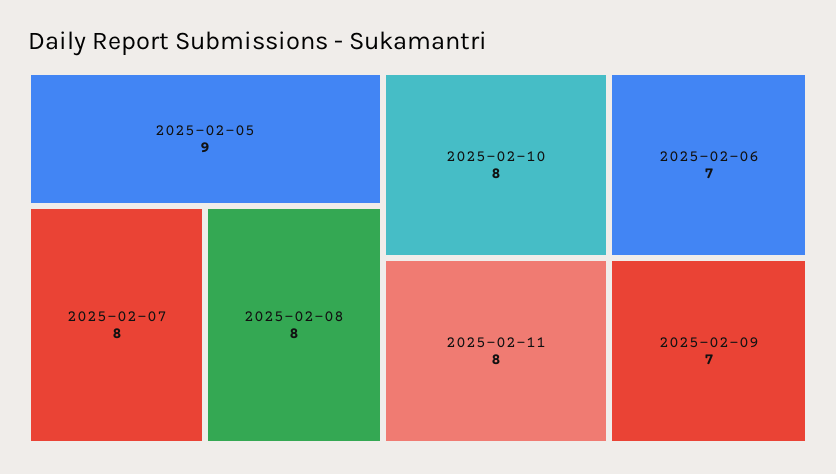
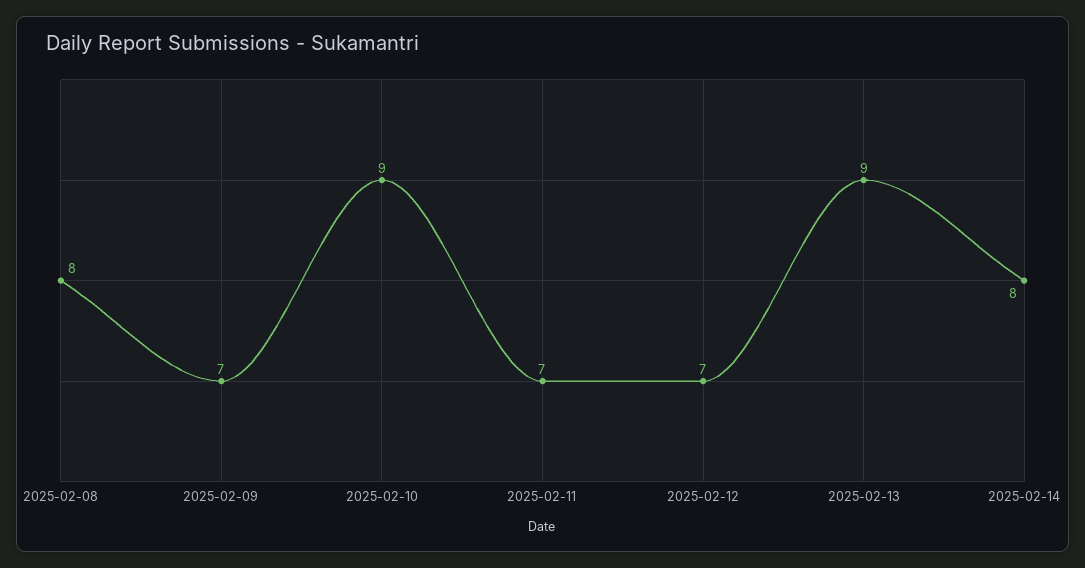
2025-02-05: 9 -> none
2025-02-07: 8 -> none
2025-02-10: 8 -> 9
2025-02-11: 8 -> 7
2025-02-06: 7 -> none
2025-02-12: none -> 7
2025-02-13: none -> 9
2025-02-14: none -> 8

